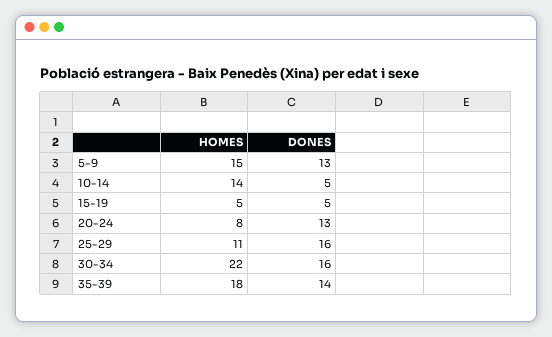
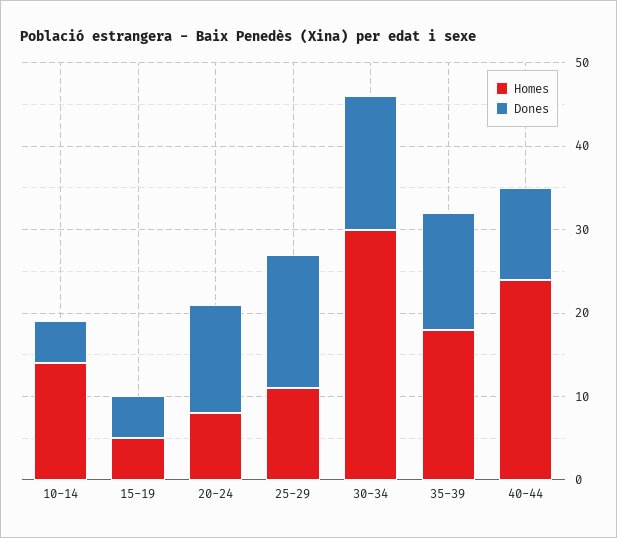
HOMES, 5-9: 15 -> none
DONES, 5-9: 13 -> none
HOMES, 30-34: 22 -> 30
HOMES, 40-44: none -> 24
DONES, 40-44: none -> 11

